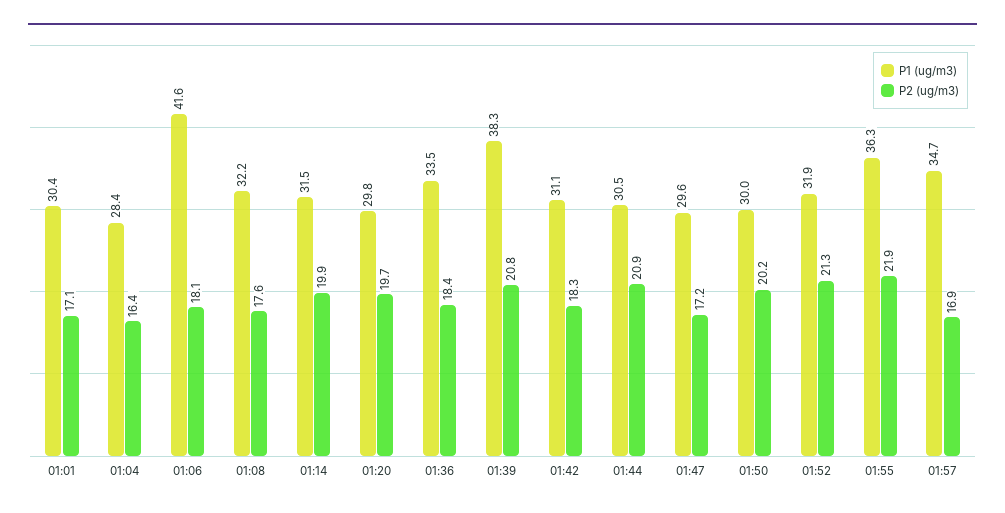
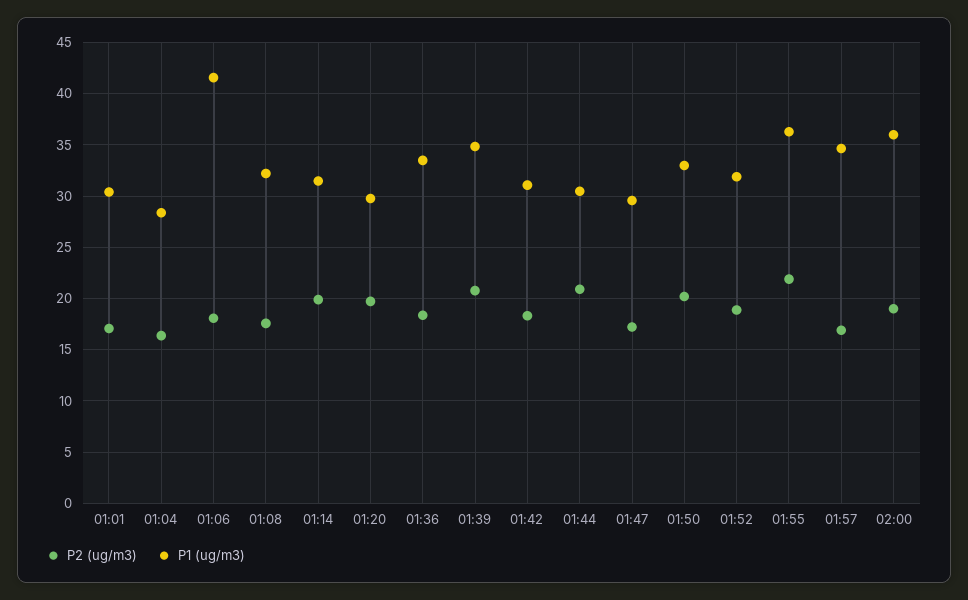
P1 (ug/m3), 01:39: 38.3 -> 35
P1 (ug/m3), 01:50: 30 -> 33
P2 (ug/m3), 01:52: 21.3 -> 19
P2 (ug/m3), 02:00: none -> 19
P1 (ug/m3), 02:00: none -> 36

